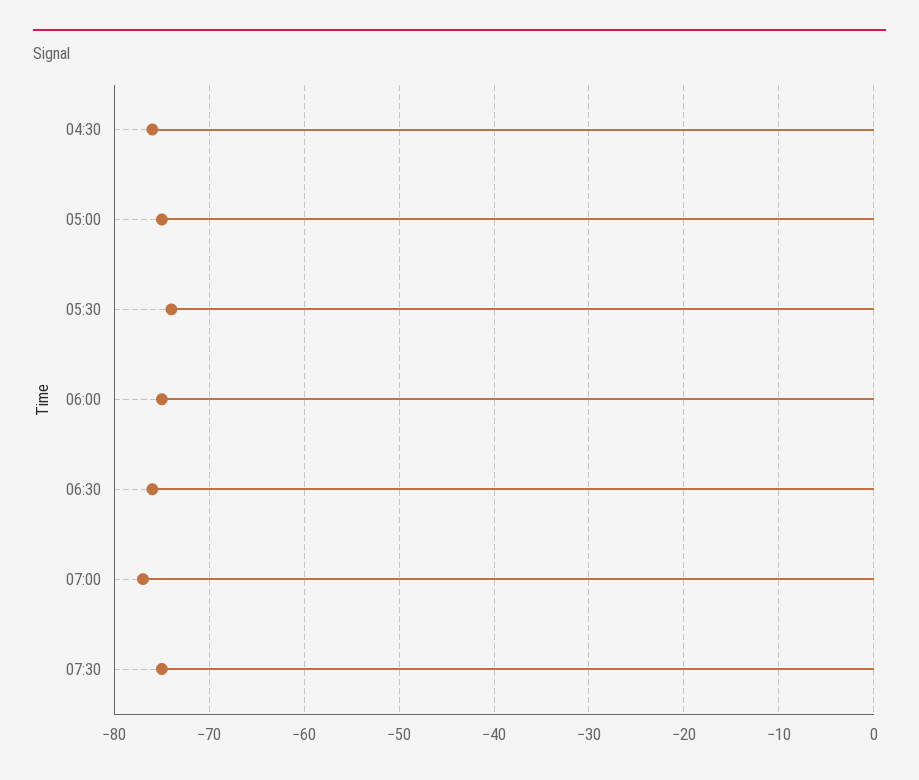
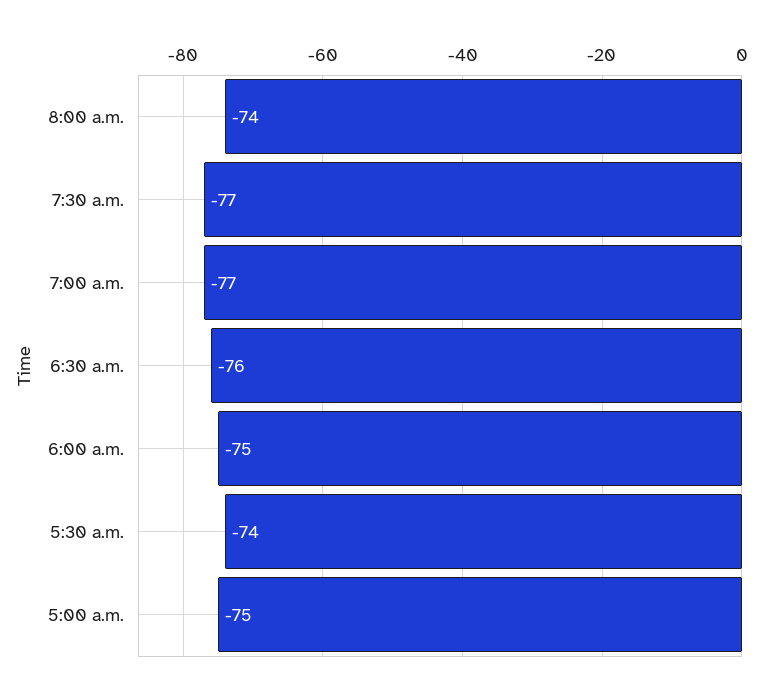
04:30: -76 -> none
07:30: -75 -> -77
8:00 a.m.: none -> -74

